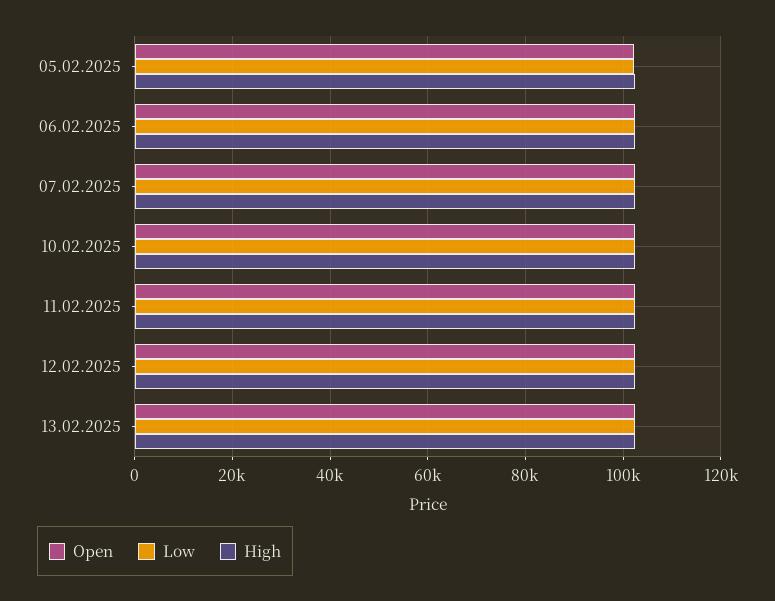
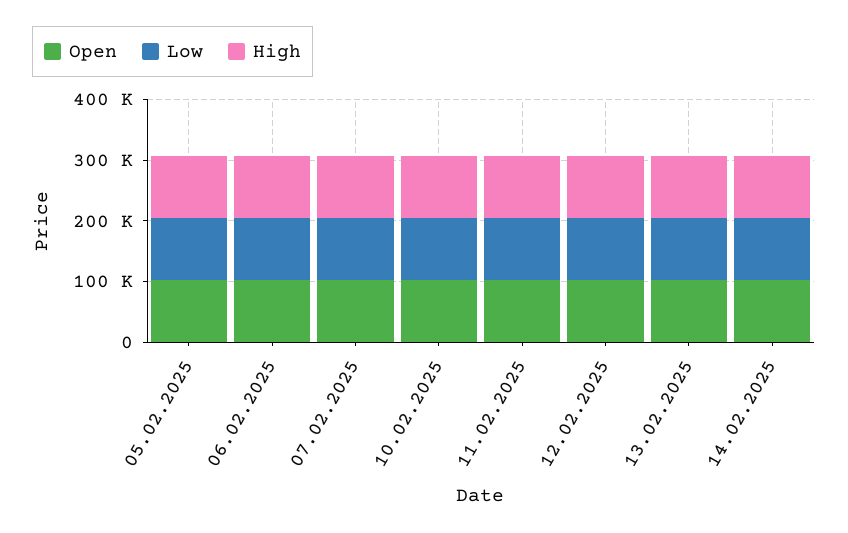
Open, 14.02.2025: none -> 100000
Low, 14.02.2025: none -> 100000
High, 14.02.2025: none -> 100000

